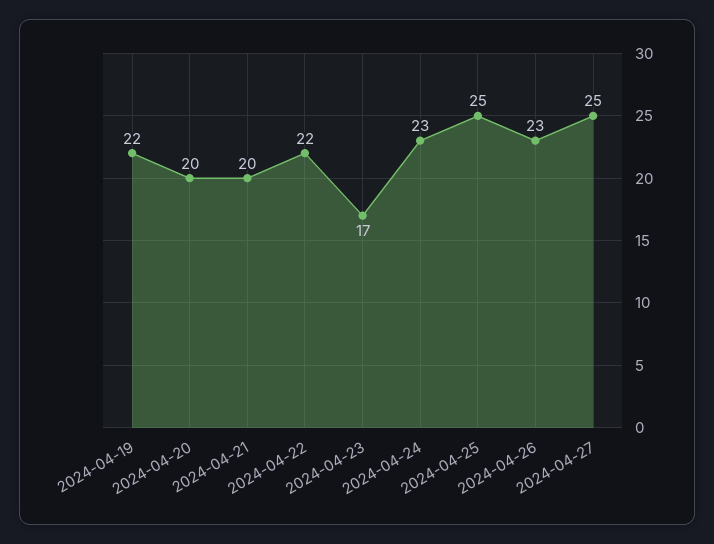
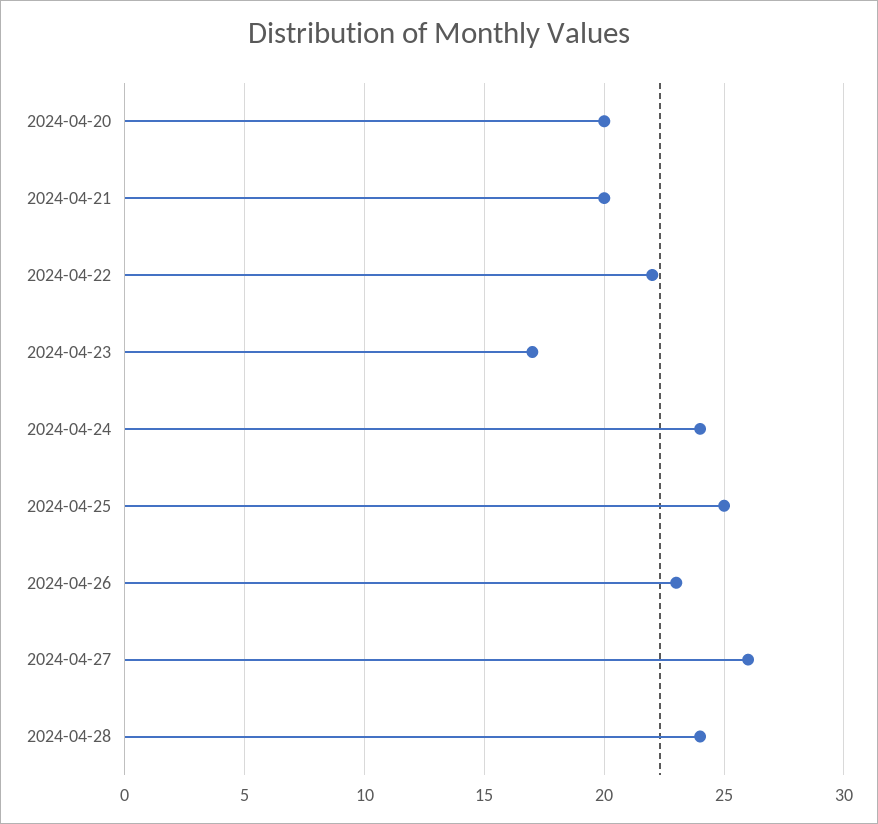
2024-04-19: 22 -> none
2024-04-24: 23 -> 24
2024-04-27: 25 -> 26
2024-04-28: none -> 24

